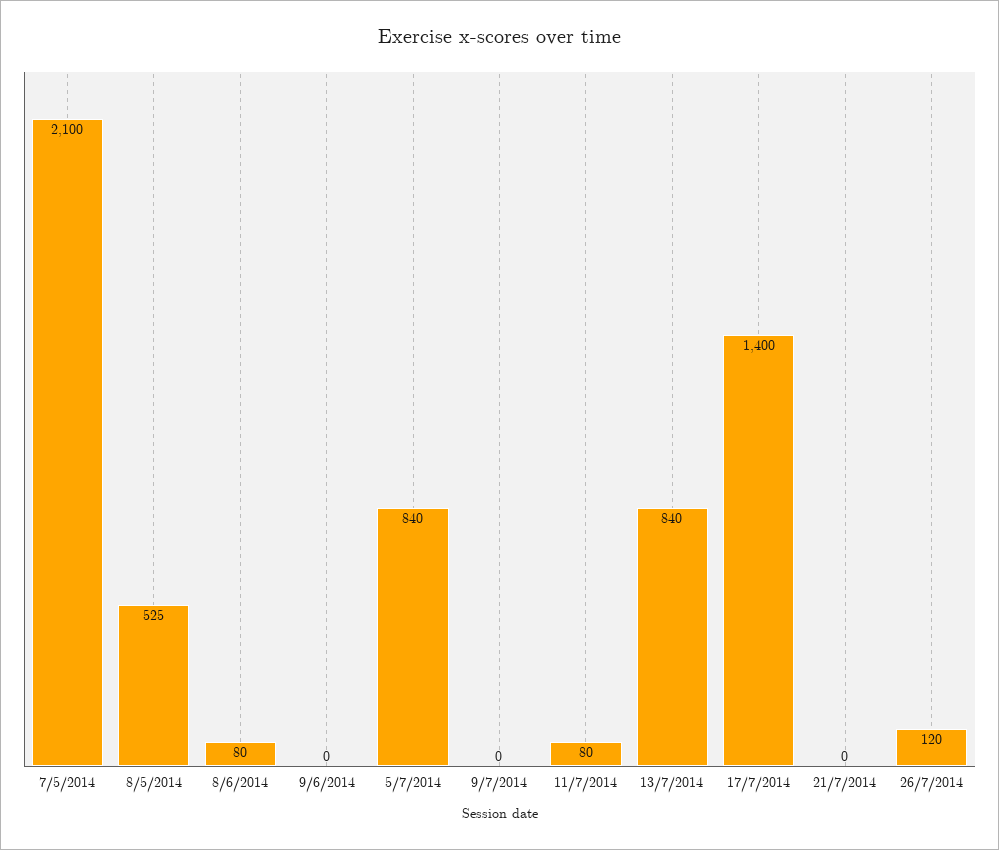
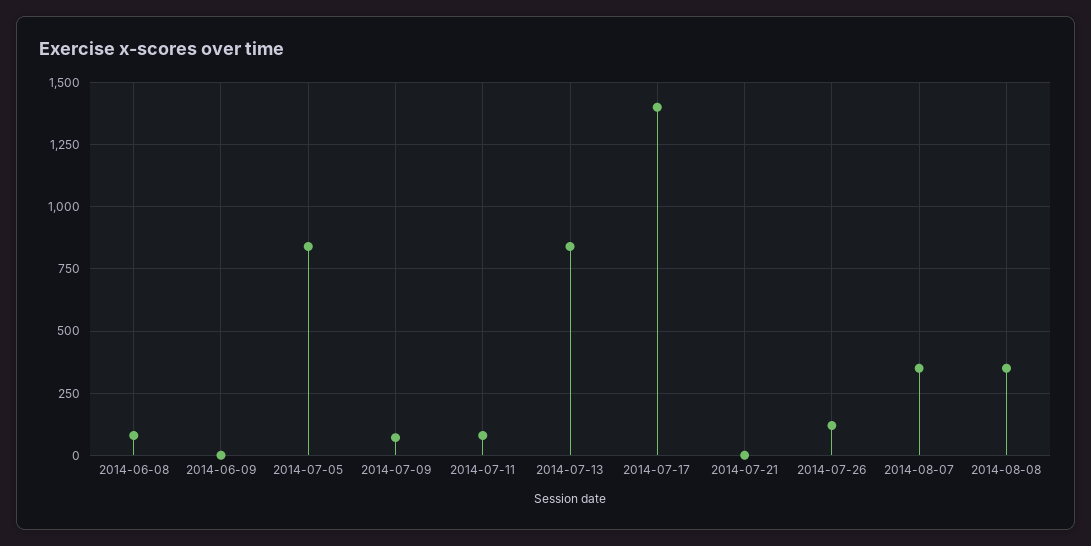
7/5/2014: 2100 -> none
8/5/2014: 525 -> none
9/7/2014: 0 -> 75
2014-08-07: none -> 350
2014-08-08: none -> 350

